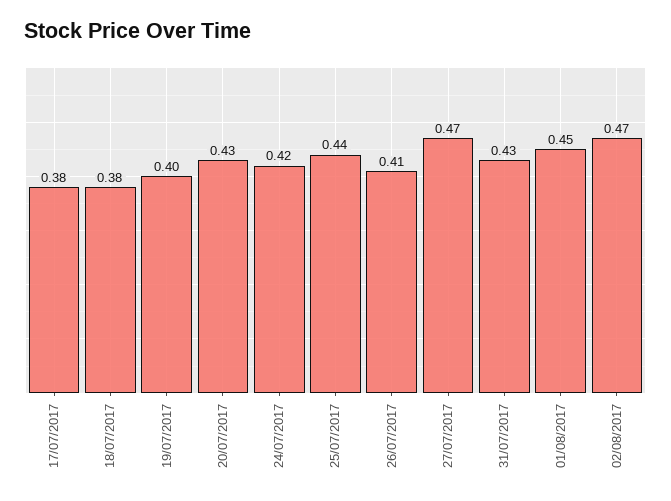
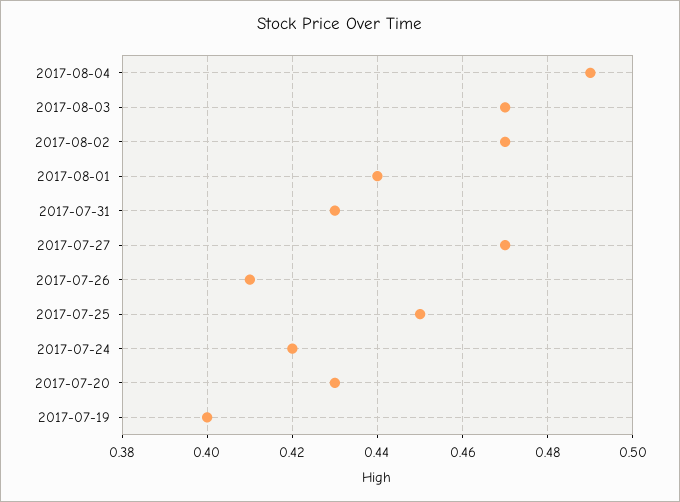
17/07/2017: 0.38 -> none
18/07/2017: 0.38 -> none
25/07/2017: 0.44 -> 0.45
01/08/2017: 0.45 -> 0.44
2017-08-04: none -> 0.49
2017-08-03: none -> 0.47

